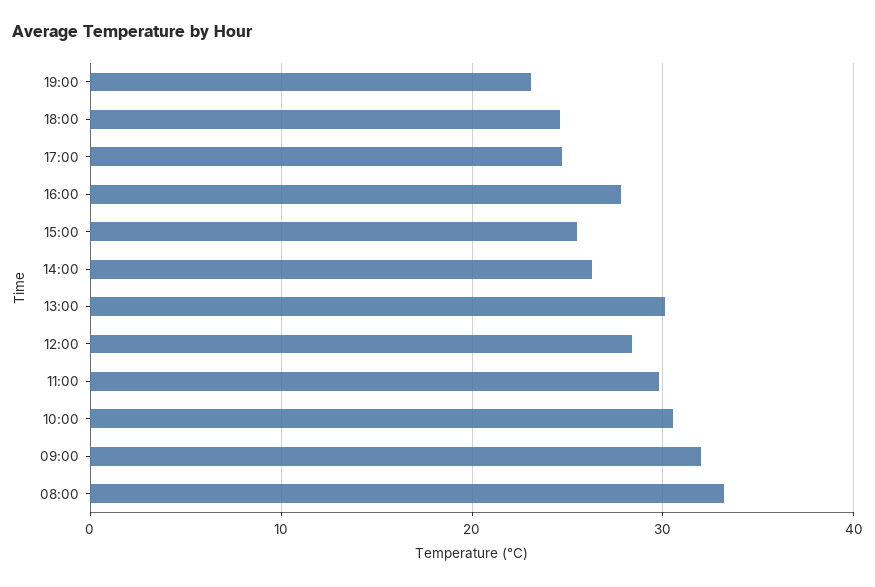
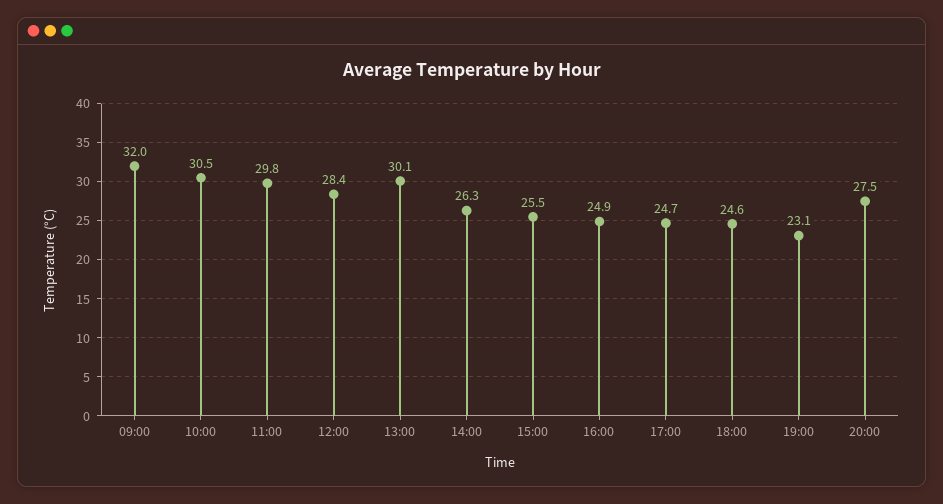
16:00: 28 -> 24.9
08:00: 33 -> none
20:00: none -> 27.5

